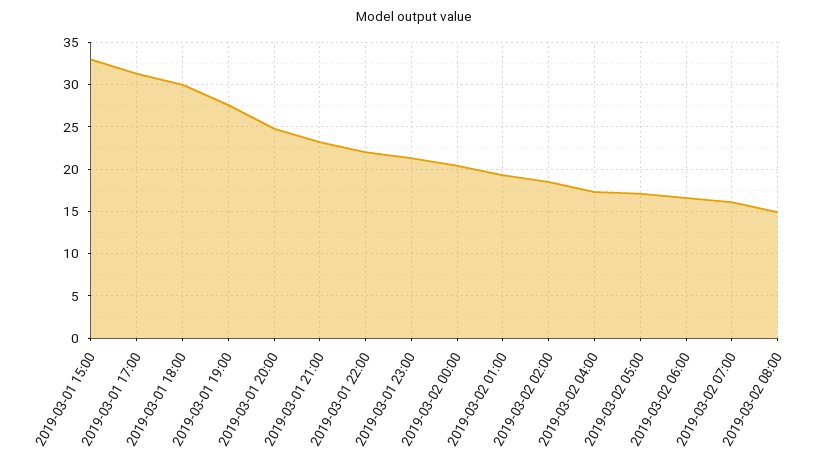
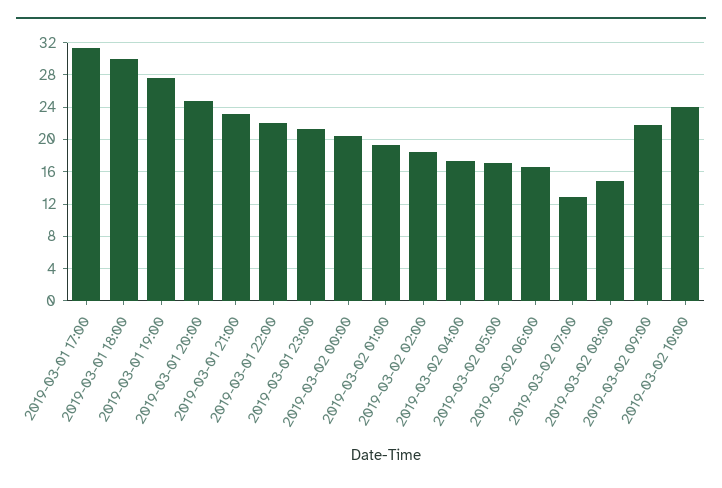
2019-03-01 15:00: 33 -> none
2019-03-02 07:00: 16 -> 13
2019-03-02 09:00: none -> 22
2019-03-02 10:00: none -> 24

